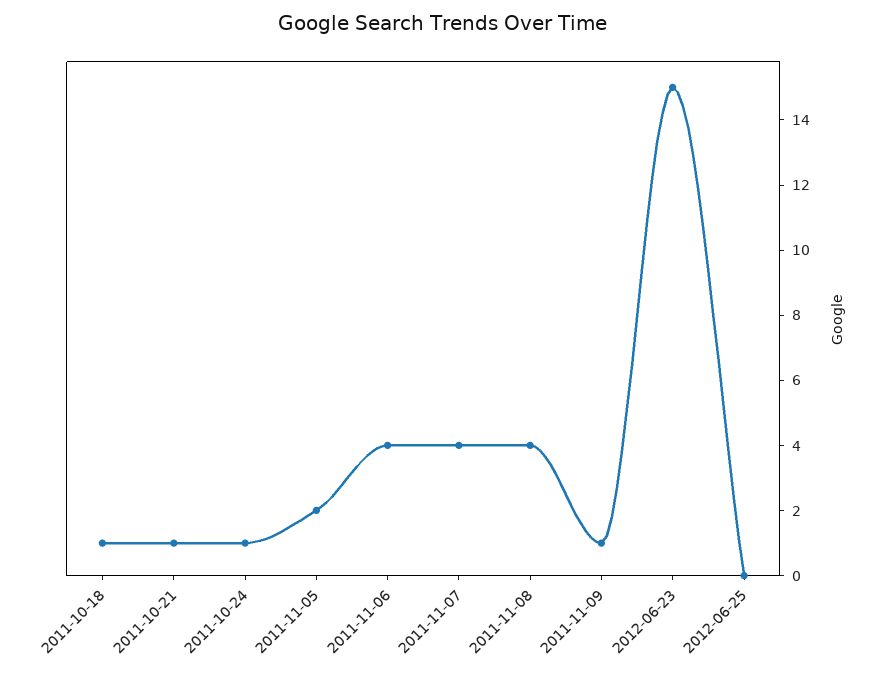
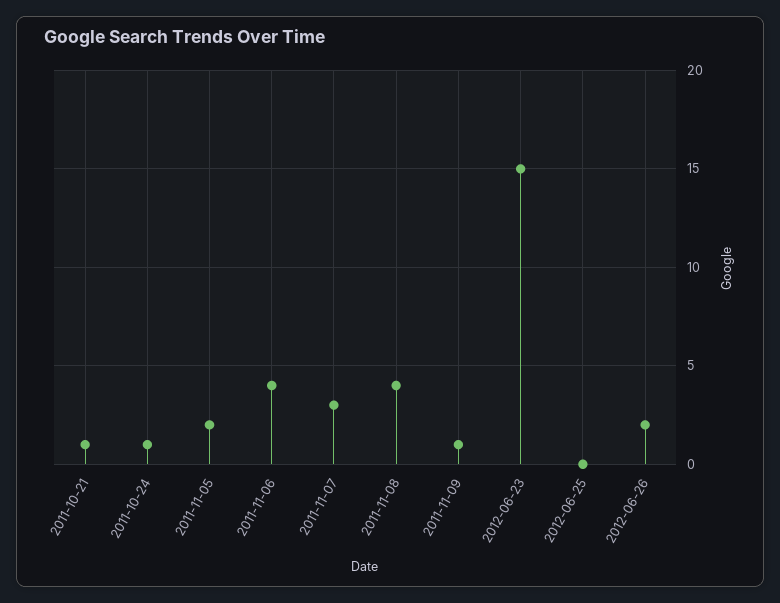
2011-10-18: 1 -> none
2011-11-07: 4 -> 3
2012-06-26: none -> 2

